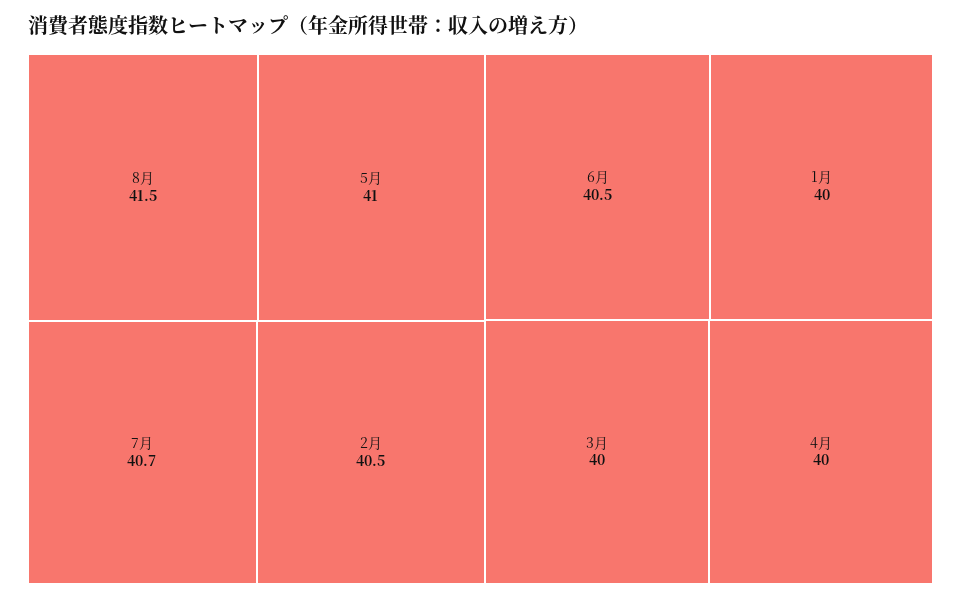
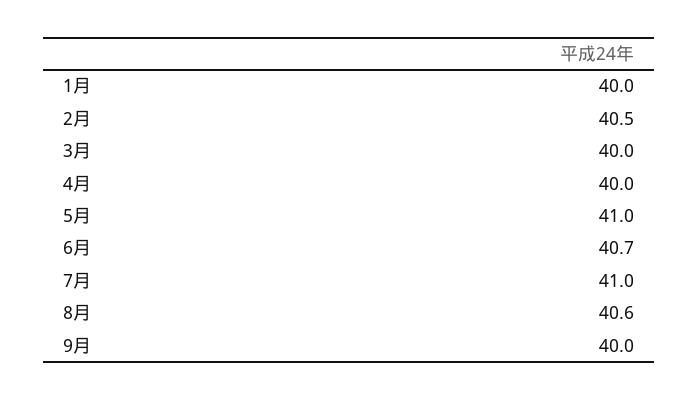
8月: 41.5 -> 40.6
7月: 40.7 -> 41
6月: 40.5 -> 40.7
9月: none -> 40

